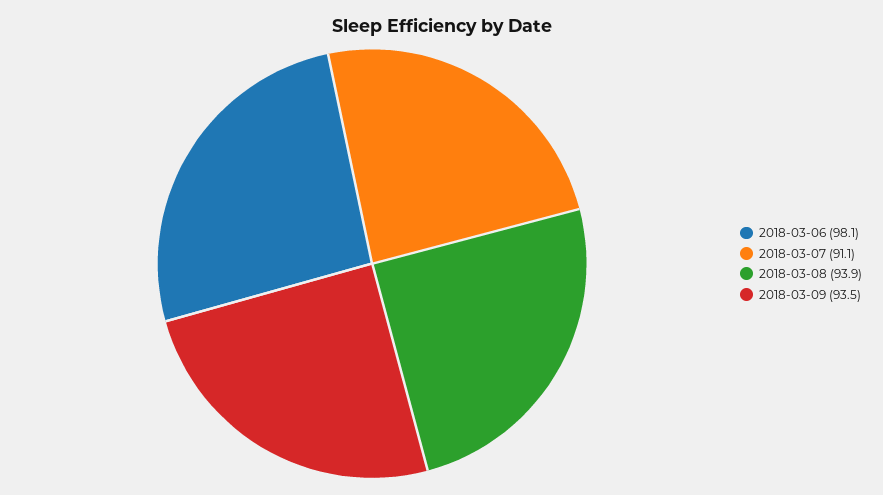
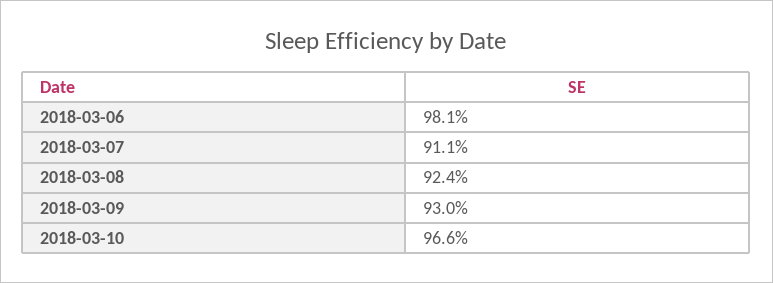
2018-03-08: 93.9 -> 92.4
2018-03-09: 93.5 -> 93
2018-03-10: none -> 96.6

